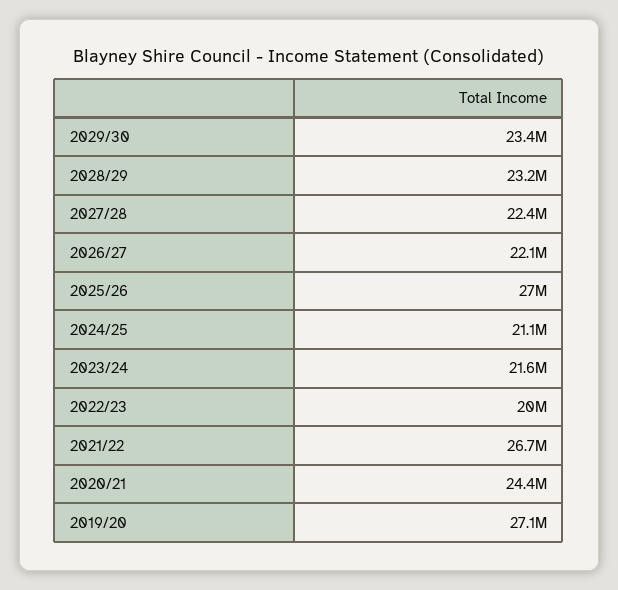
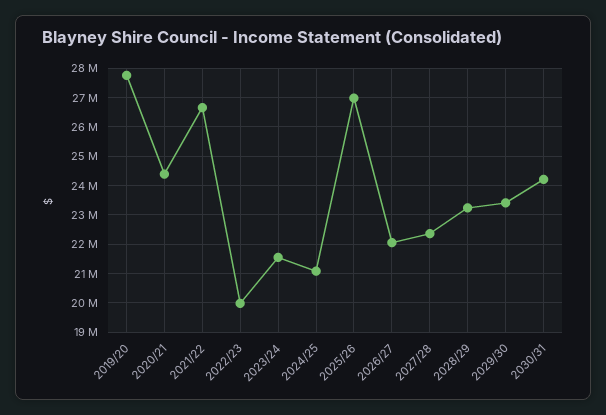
2019/20: 27100000 -> 27750000
2030/31: none -> 24250000

